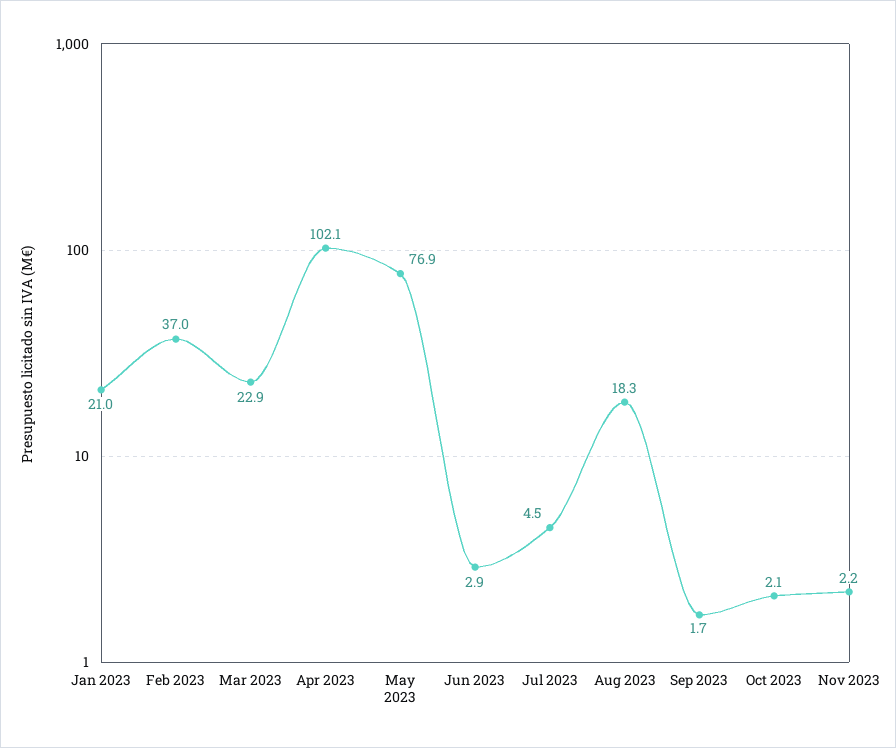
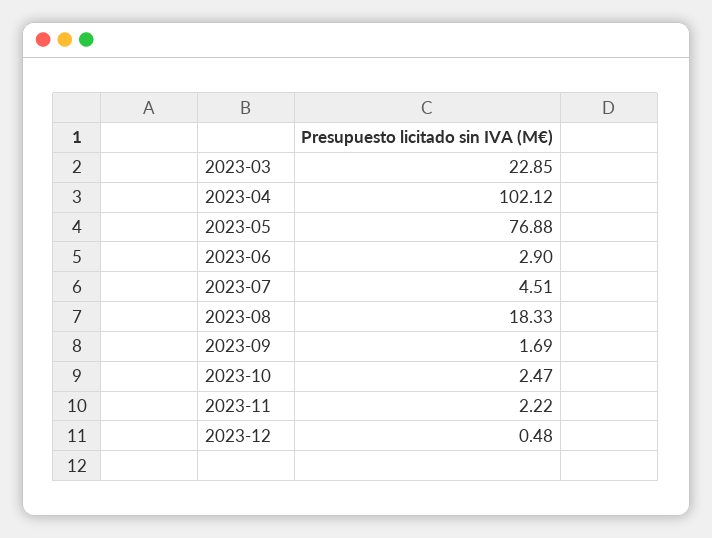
Jan 2023: 21 -> none
Feb 2023: 37 -> none
Oct 2023: 2.1 -> 2.47
2023-12: none -> 0.48

